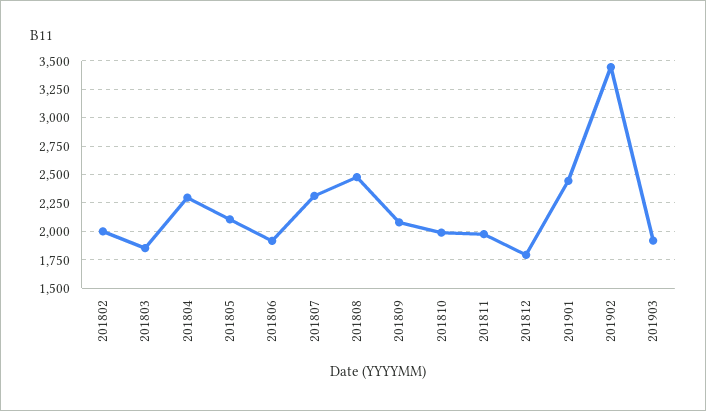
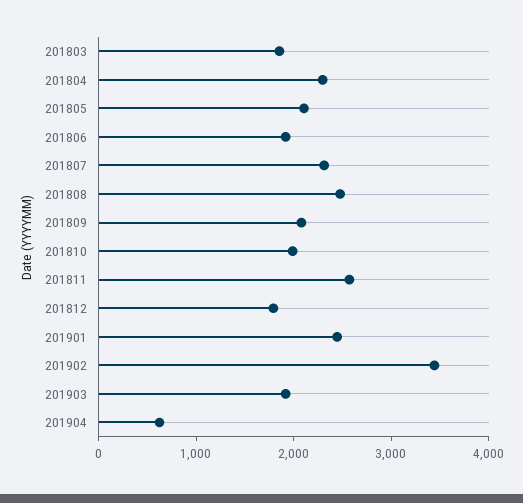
201802: 2000 -> none
201811: 2000 -> 2600
201904: none -> 600

